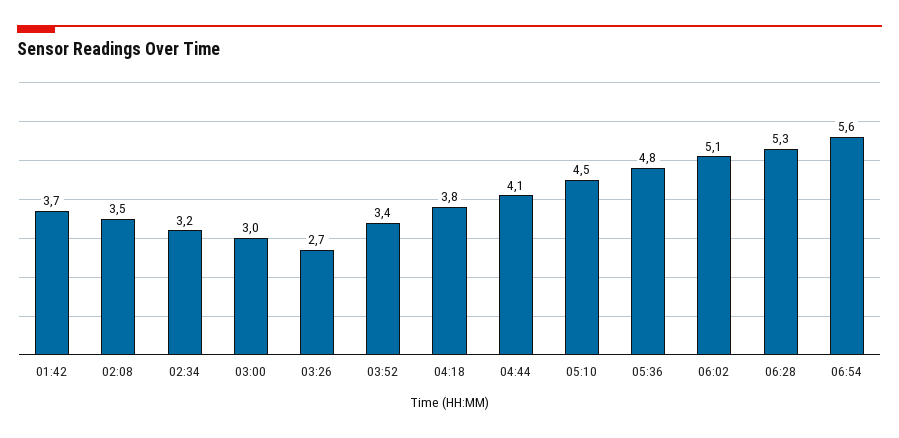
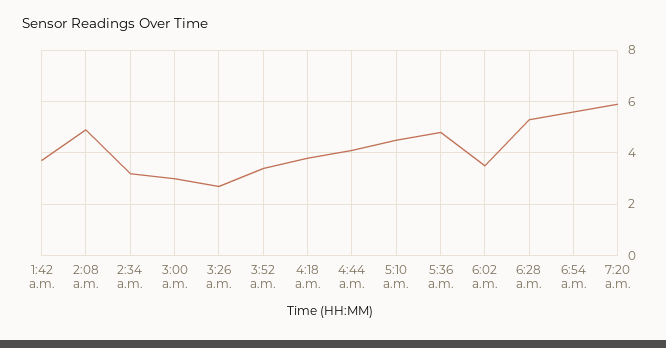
02:08: 3.5 -> 5
06:02: 5.1 -> 3.5
7:20 a.m.: none -> 6

